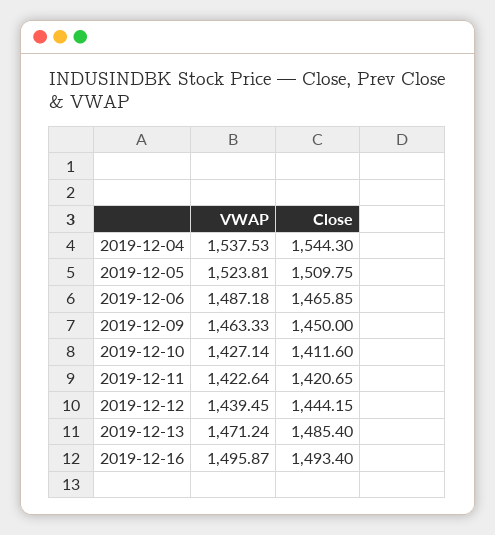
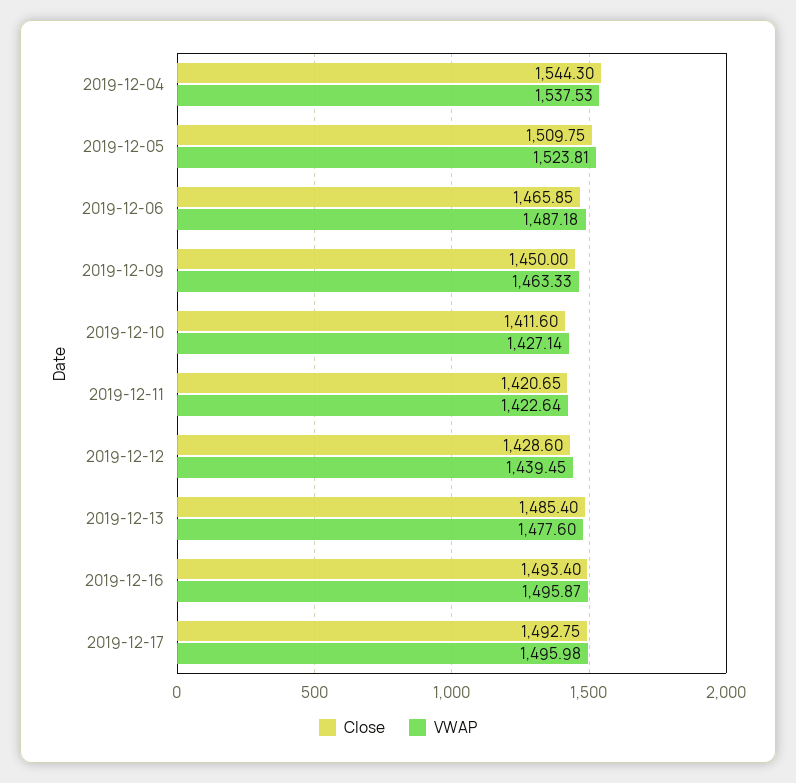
Close, 2019-12-12: 1444.15 -> 1428.6
VWAP, 2019-12-13: 1471.24 -> 1477.6
Close, 2019-12-17: none -> 1492.75
VWAP, 2019-12-17: none -> 1495.98

